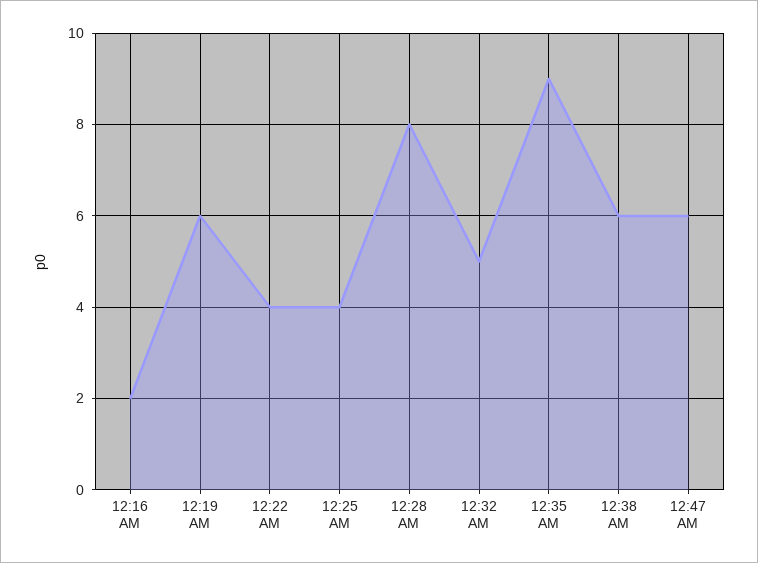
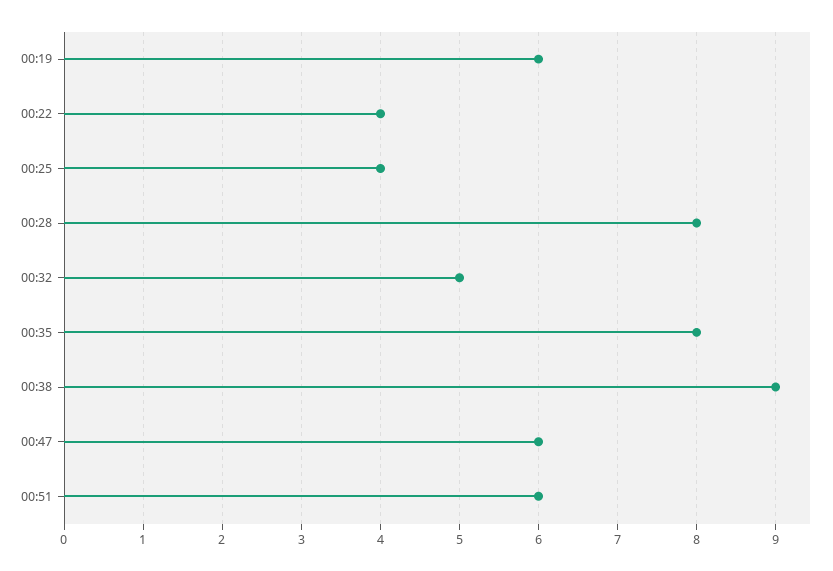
12:16 AM: 2 -> none
12:35 AM: 9 -> 8
12:38 AM: 6 -> 9
00:51: none -> 6

